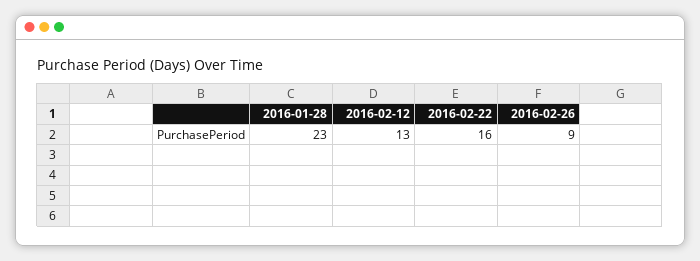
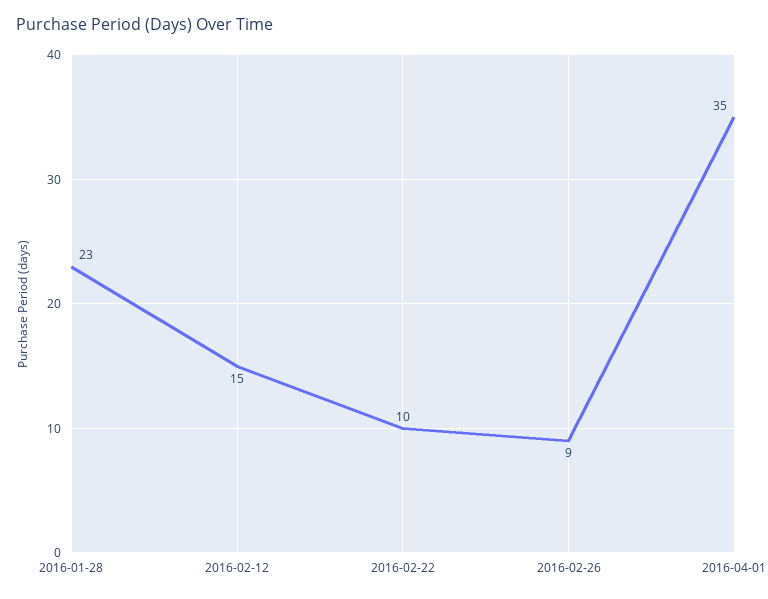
2016-02-12: 13 -> 15
2016-02-22: 16 -> 10
2016-04-01: none -> 35

